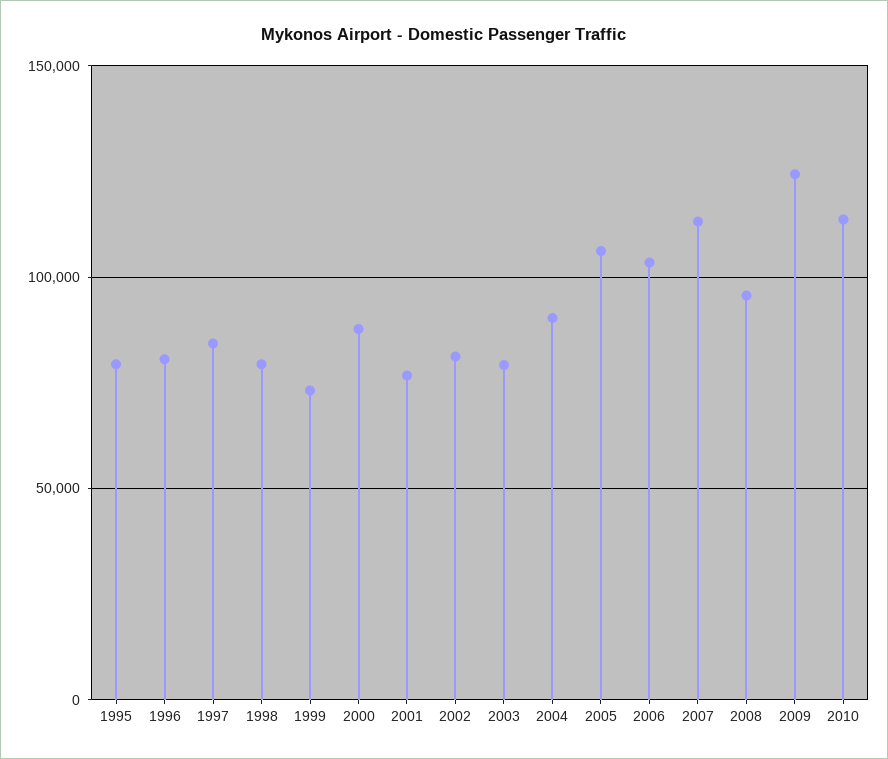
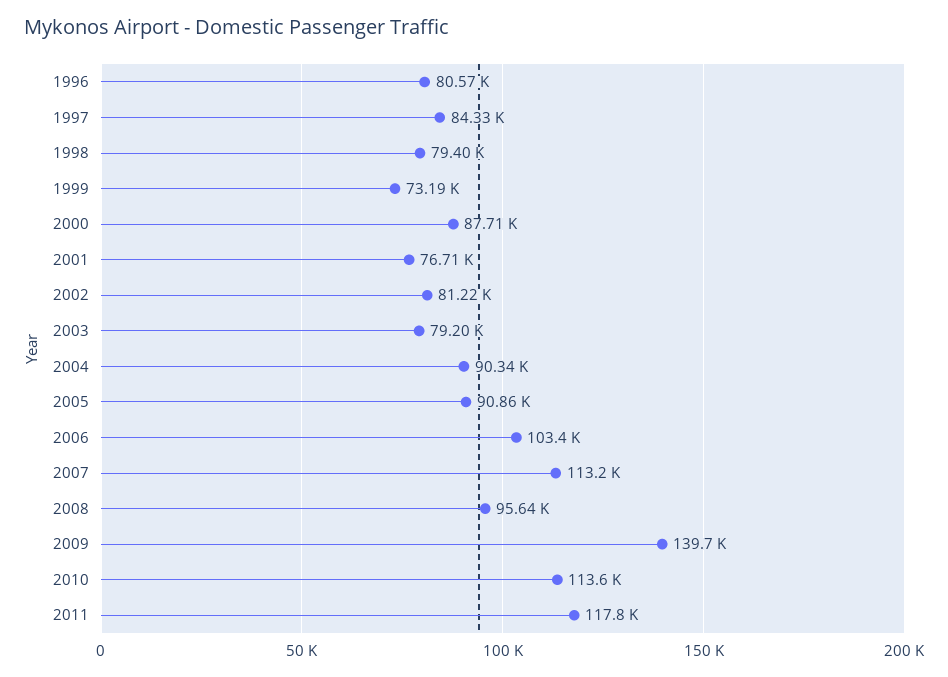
1995: 80000 -> none
2005: 105000 -> 90860
2009: 125000 -> 139700
2011: none -> 117800

